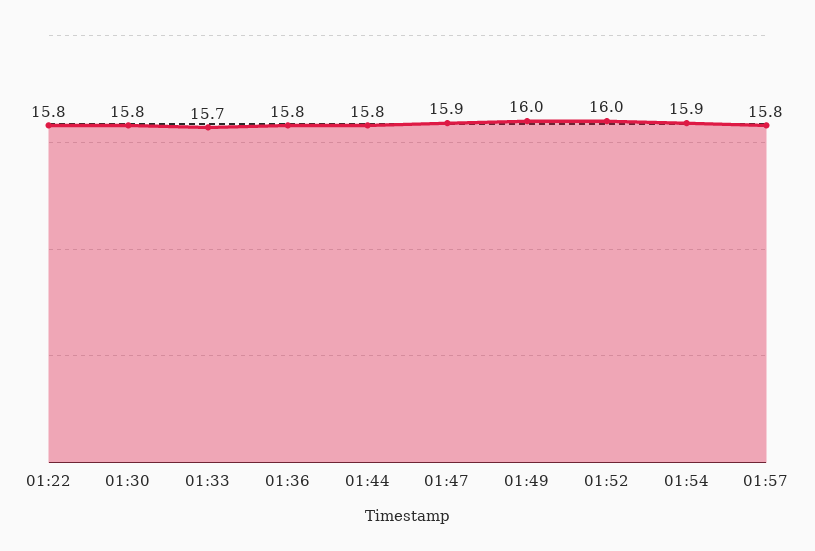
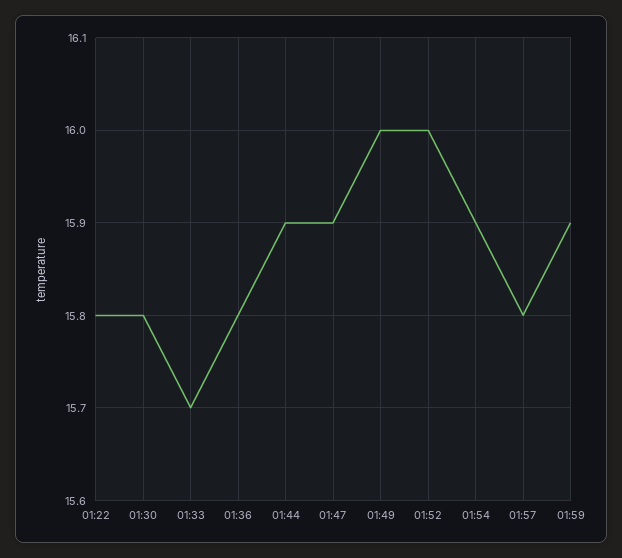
01:44: 15.8 -> 15.9
01:59: none -> 15.9

